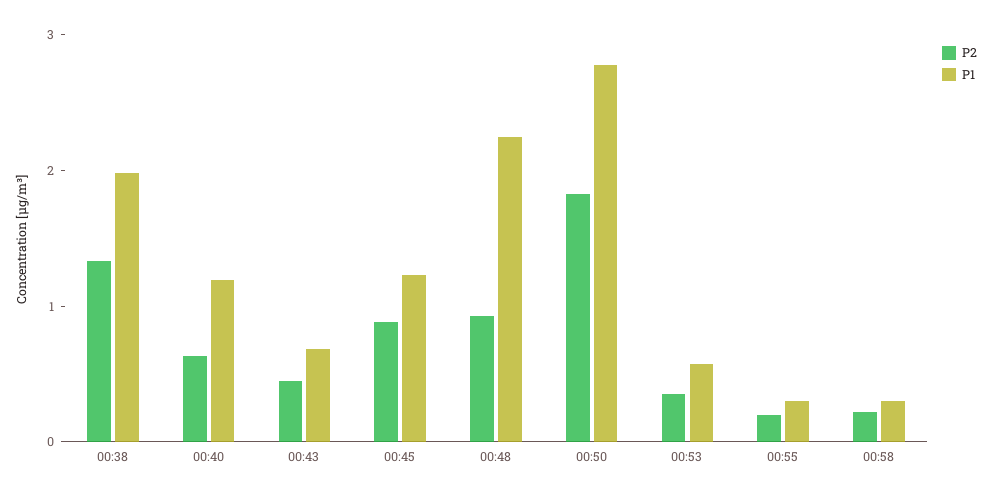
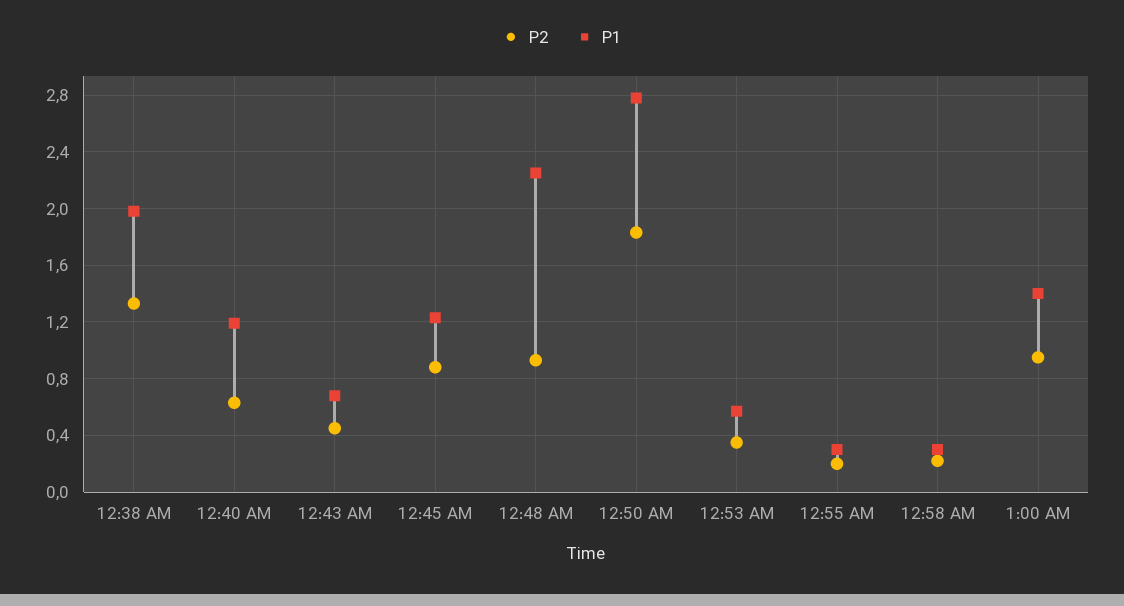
P2, 1:00 AM: none -> 0.95
P1, 1:00 AM: none -> 1.4

